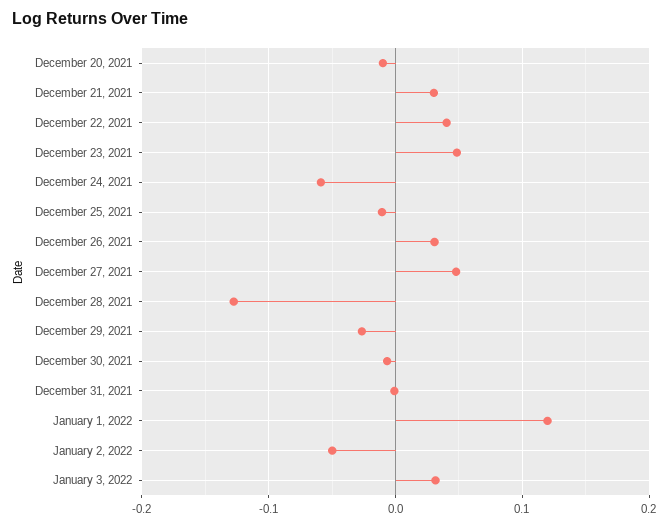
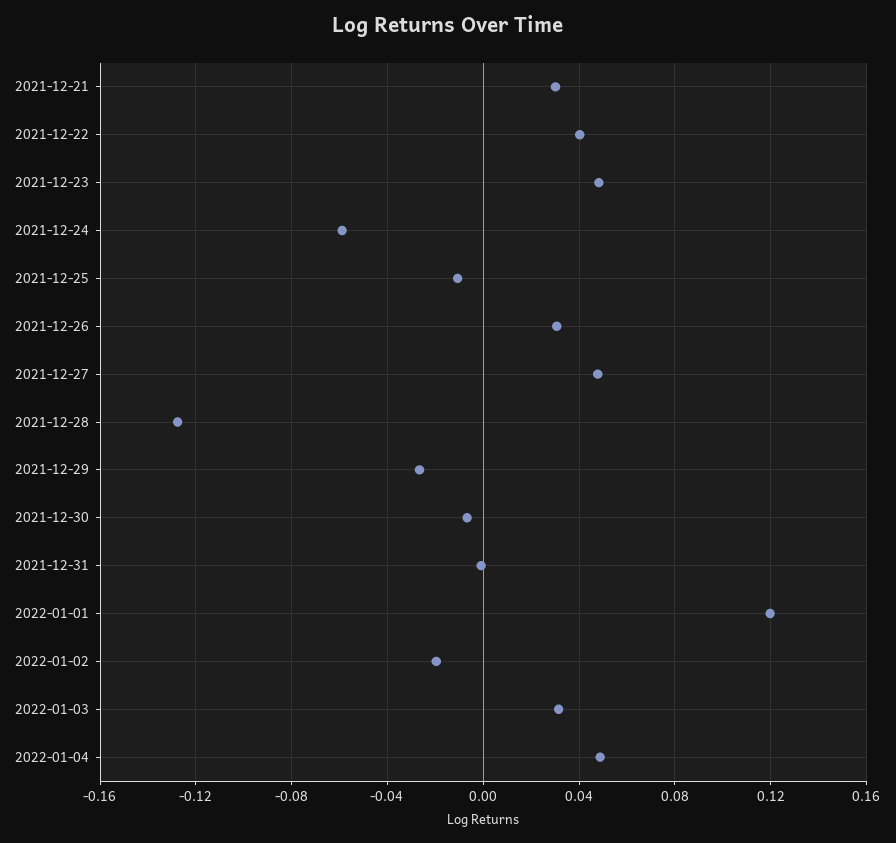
December 20, 2021: -0.01 -> none
January 2, 2022: -0.05 -> -0.02
2022-01-04: none -> 0.05

